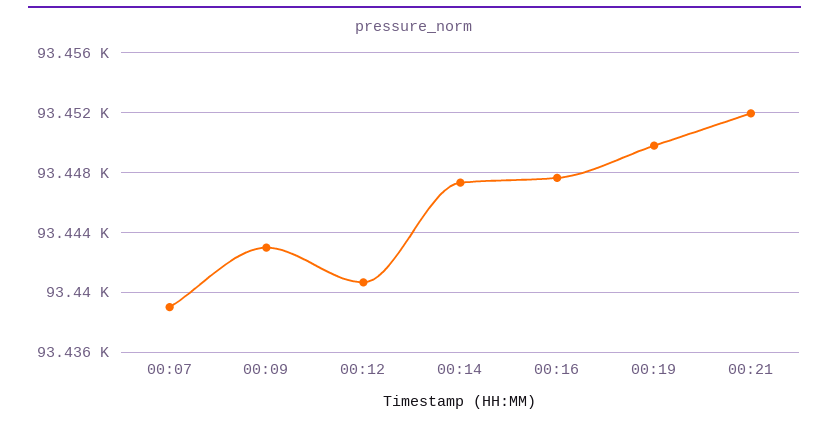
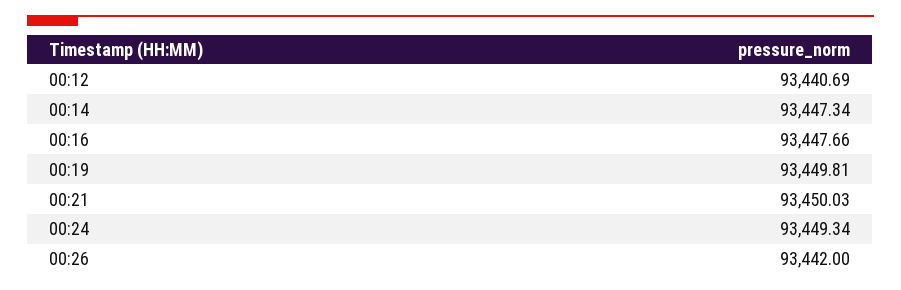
00:07: 93439 -> none
00:09: 93443 -> none
00:21: 93452 -> 93450.03
00:24: none -> 93449.34
00:26: none -> 93442

